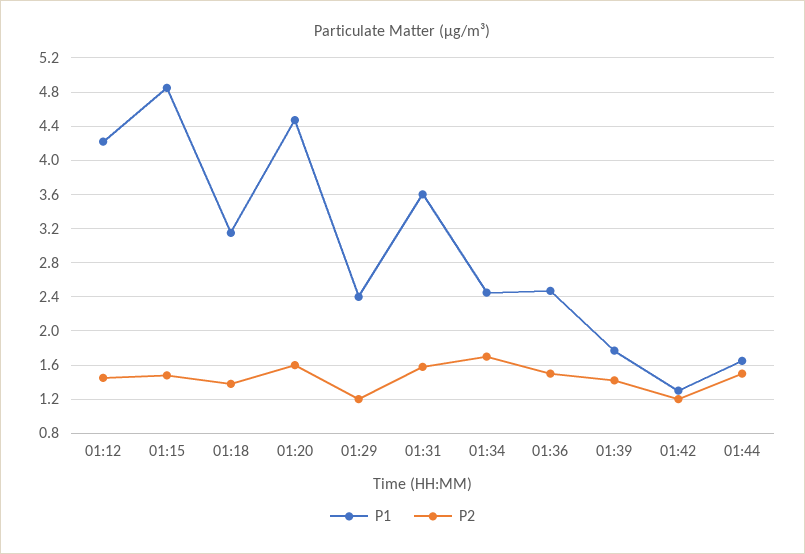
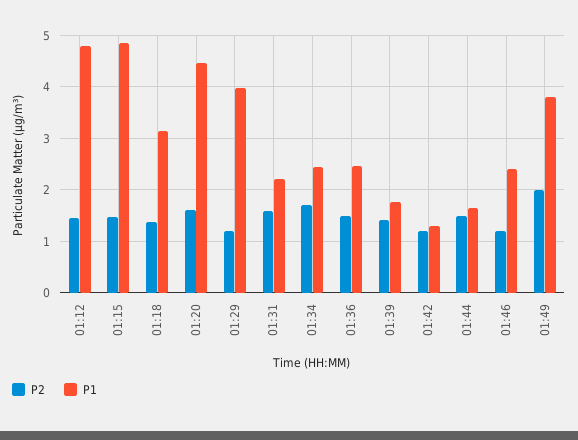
P1, 01:12: 4.2 -> 4.8
P1, 01:29: 2.4 -> 4
P1, 01:31: 3.6 -> 2.2
P2, 01:46: none -> 1.2
P1, 01:46: none -> 2.4
P2, 01:49: none -> 2
P1, 01:49: none -> 3.8

